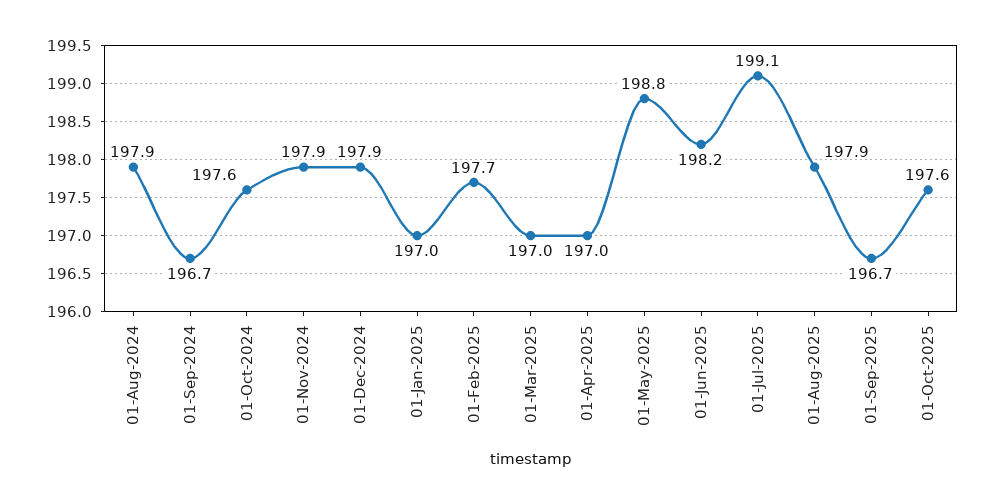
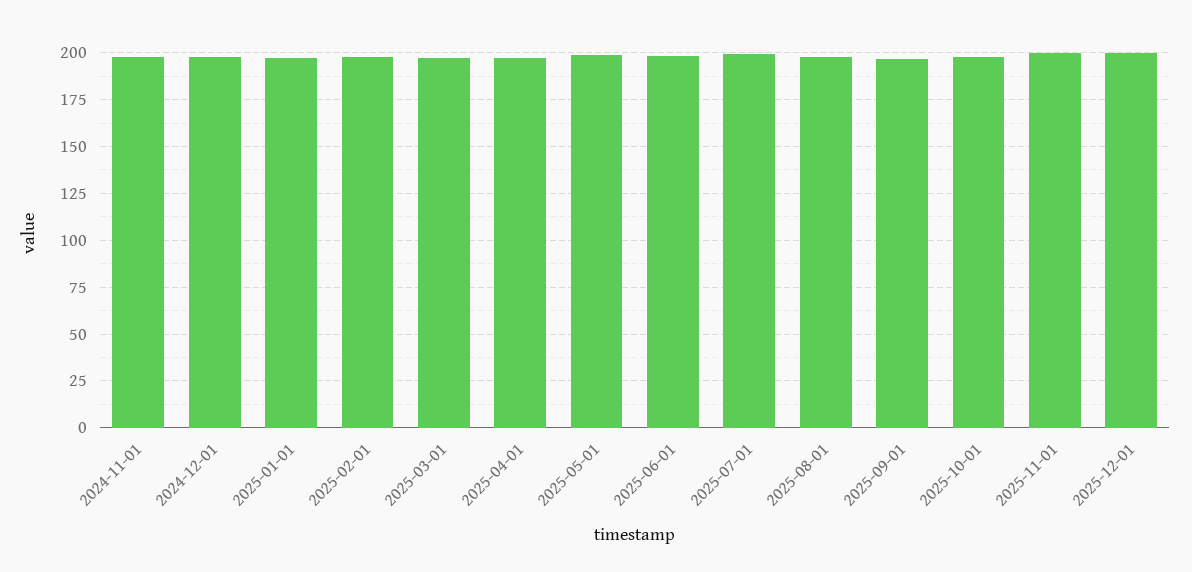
01-Aug-2024: 197.9 -> none
01-Sep-2024: 196.7 -> none
01-Oct-2024: 197.6 -> none
2025-11-01: none -> 200
2025-12-01: none -> 200

